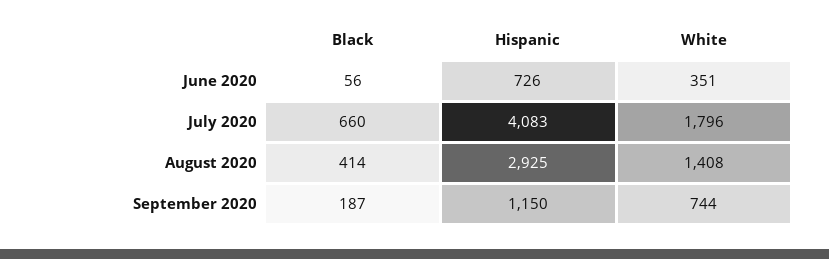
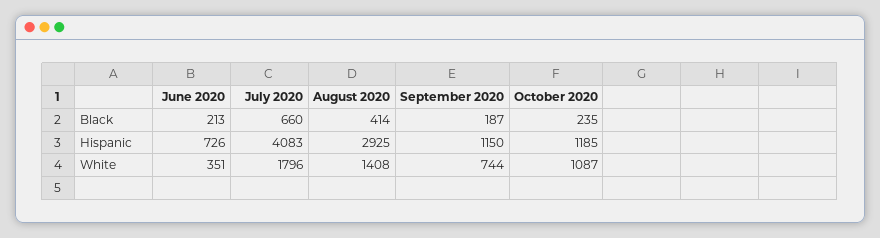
Black, June 2020: 56 -> 213
Black, October 2020: none -> 235
Hispanic, October 2020: none -> 1185
White, October 2020: none -> 1087

